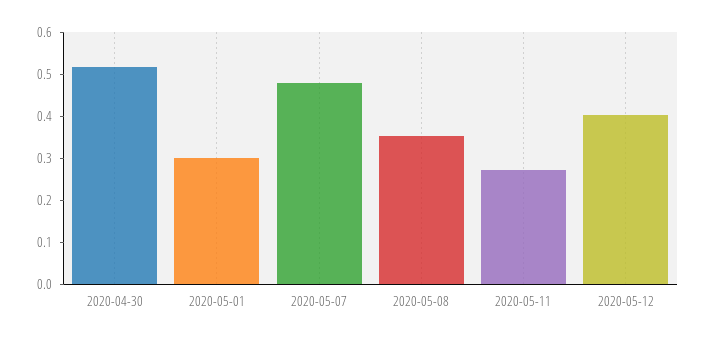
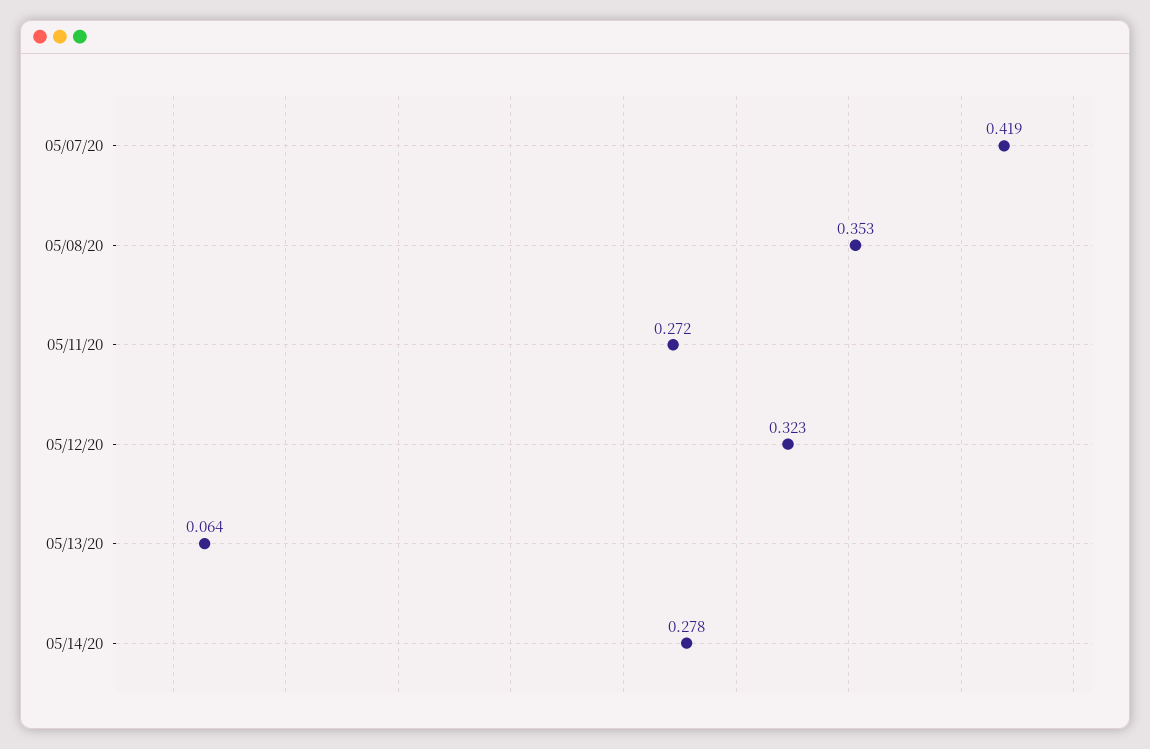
2020-04-30: 0.52 -> none
2020-05-01: 0.3 -> none
2020-05-07: 0.48 -> 0.419
2020-05-12: 0.4 -> 0.323
05/13/20: none -> 0.064
05/14/20: none -> 0.278

